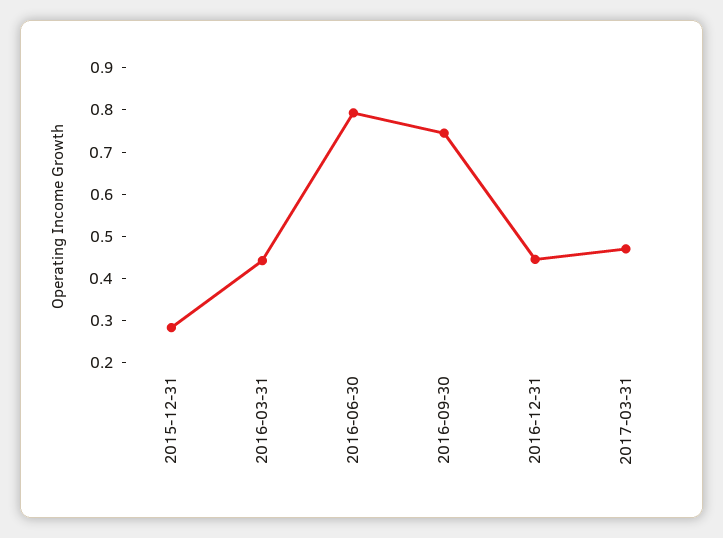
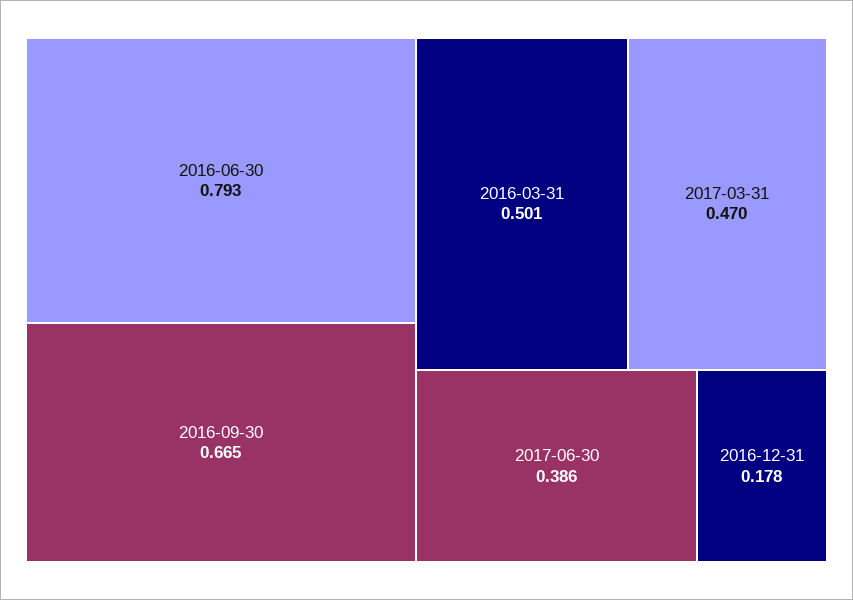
2015-12-31: 0.28 -> none
2016-03-31: 0.44 -> 0.501
2016-09-30: 0.74 -> 0.665
2016-12-31: 0.44 -> 0.178
2017-06-30: none -> 0.386

